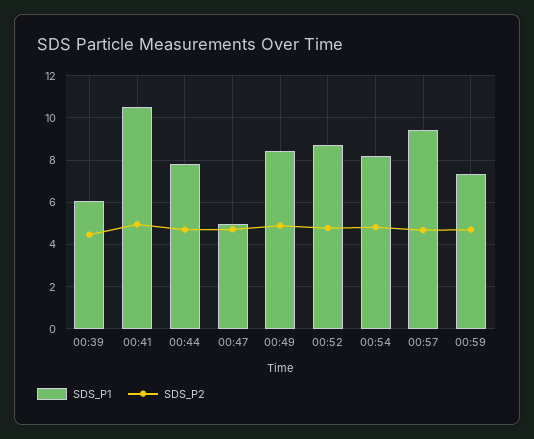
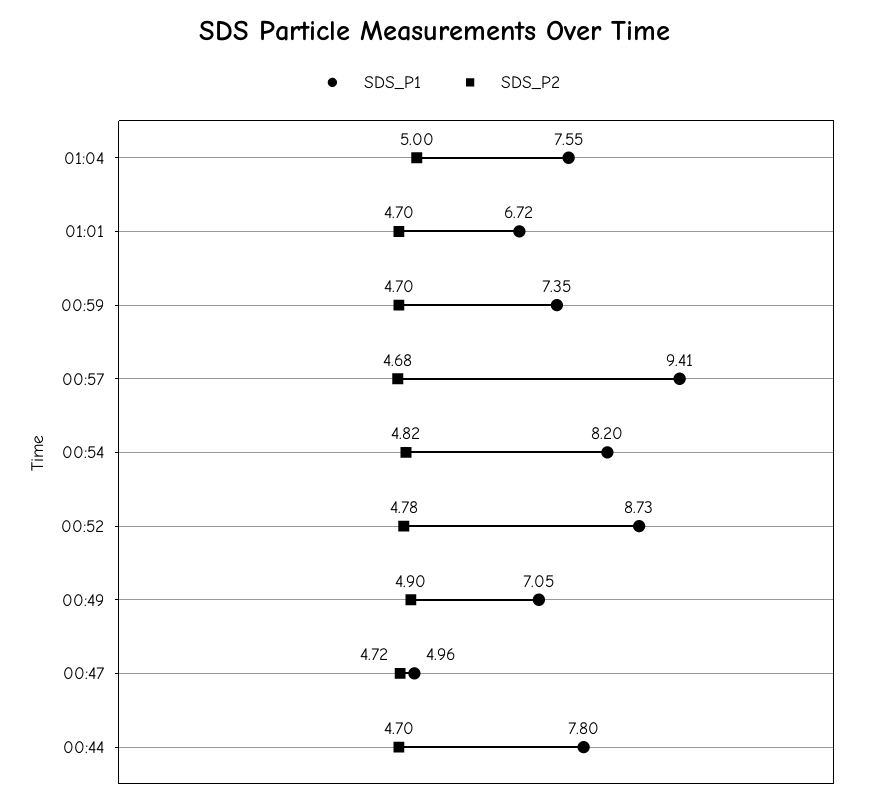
SDS_P1, 00:39: 6 -> none
SDS_P2, 00:39: 4.5 -> none
SDS_P1, 00:41: 10.5 -> none
SDS_P2, 00:41: 5 -> none
SDS_P1, 00:49: 8.5 -> 7.05
SDS_P1, 01:04: none -> 7.55
SDS_P2, 01:04: none -> 5
SDS_P1, 01:01: none -> 6.72
SDS_P2, 01:01: none -> 4.7

